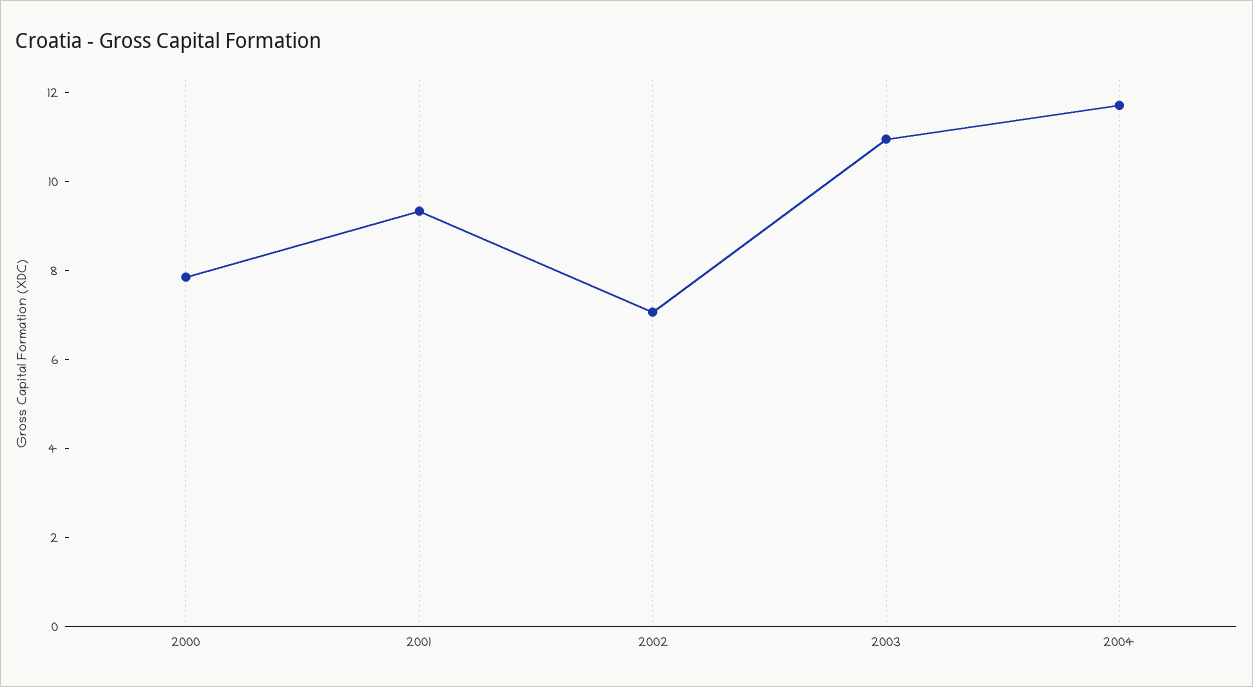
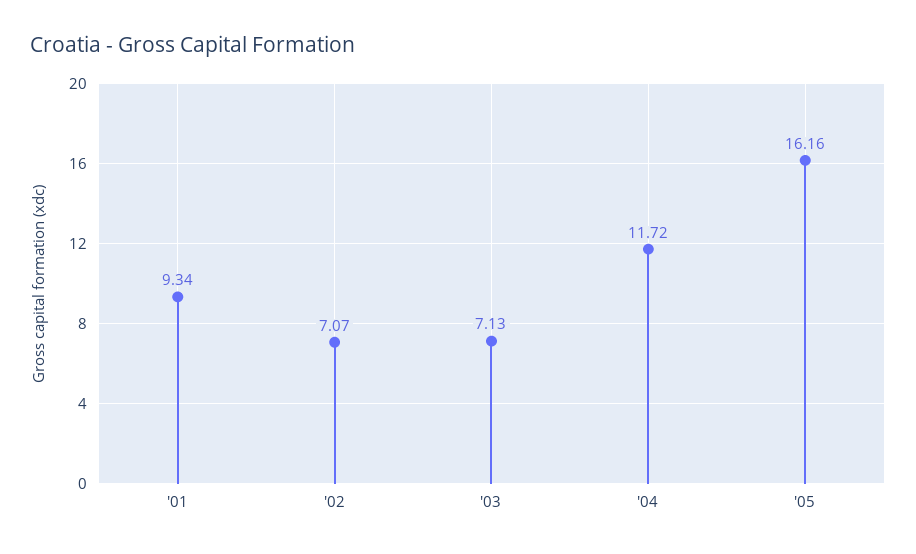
2000: 8 -> none
2003: 11 -> 7.13
'05: none -> 16.16

